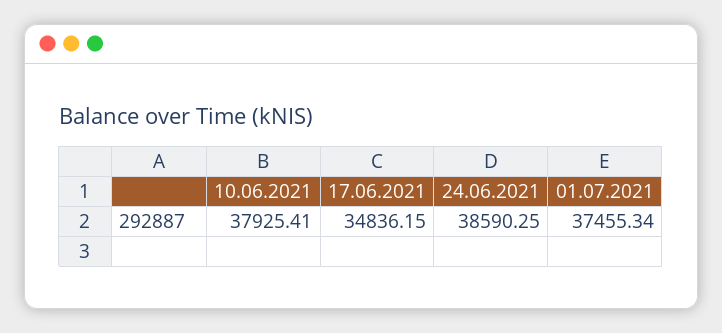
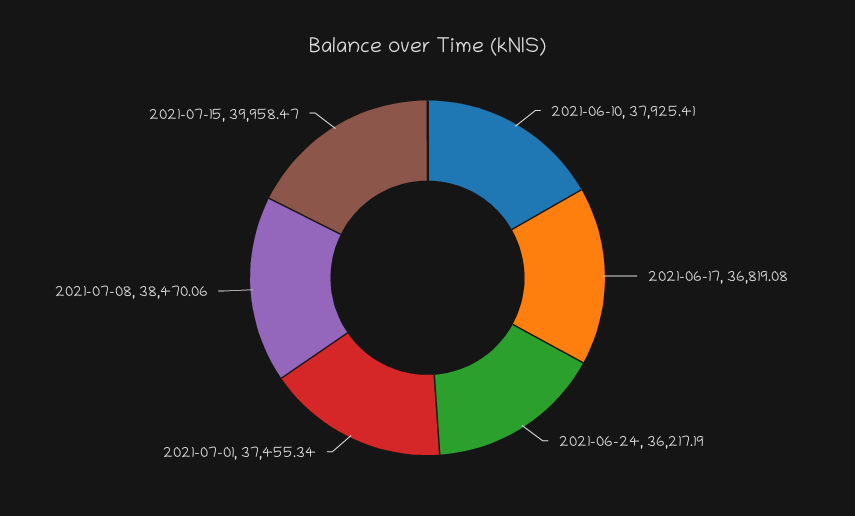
17.06.2021: 34836.15 -> 36819.08
24.06.2021: 38590.25 -> 36217.19
2021-07-08: none -> 38470.06
2021-07-15: none -> 39958.47

